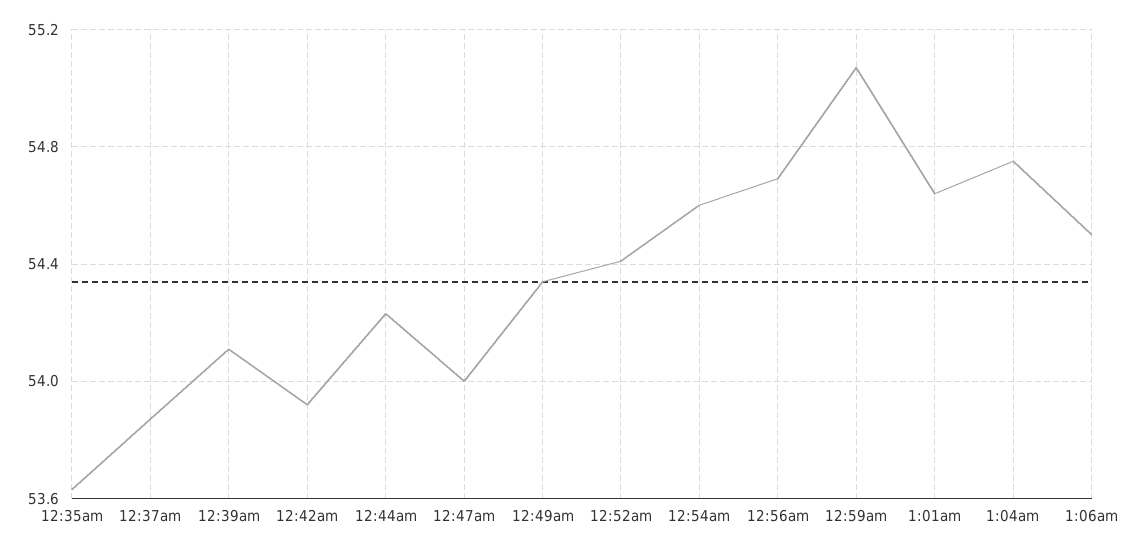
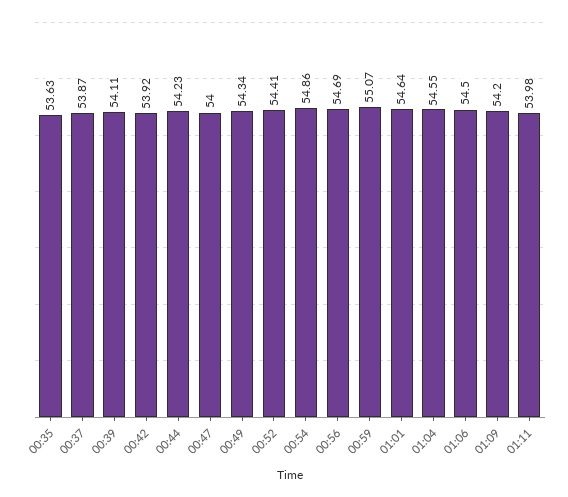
12:54am: 54.6 -> 54.86
1:04am: 54.75 -> 54.55
01:09: none -> 54.2
01:11: none -> 53.98

